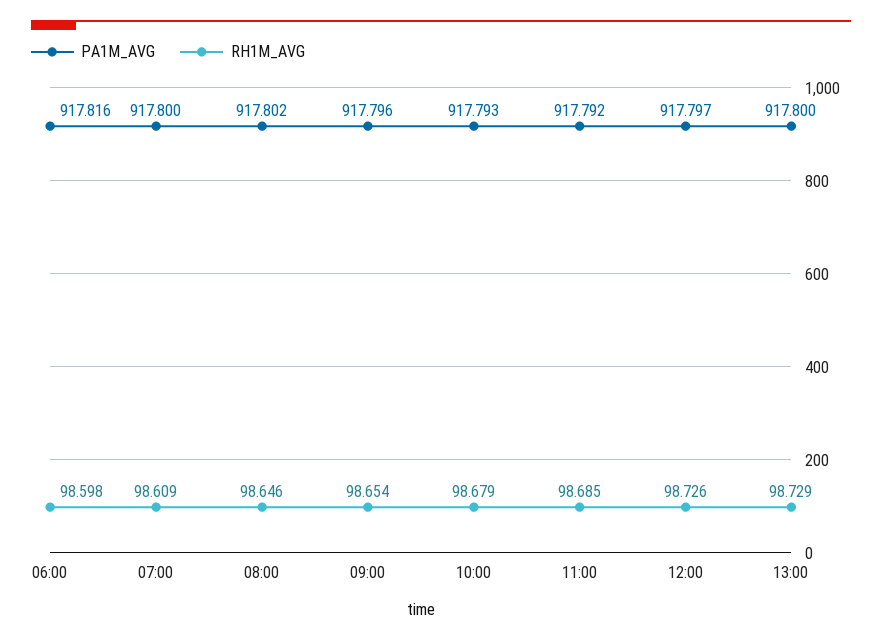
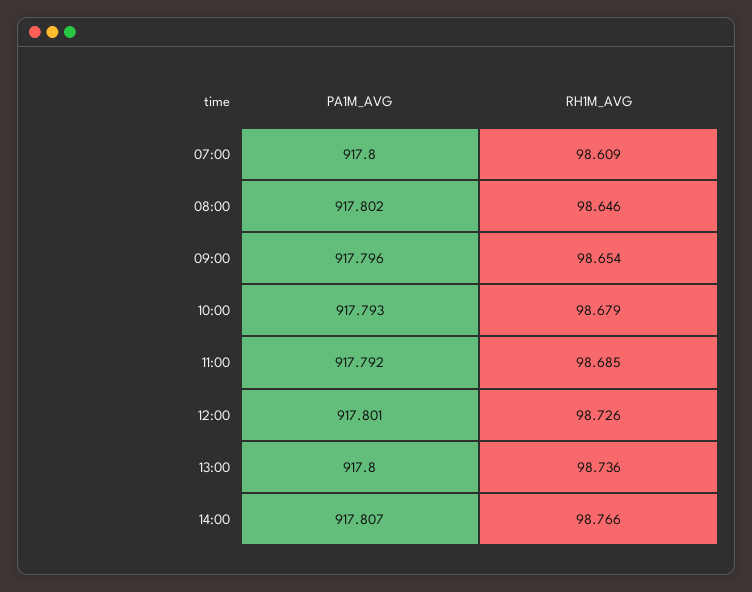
PA1M_AVG, 06:00: 917.816 -> none
RH1M_AVG, 06:00: 98.598 -> none
PA1M_AVG, 12:00: 917.797 -> 917.801
RH1M_AVG, 13:00: 98.729 -> 98.736
PA1M_AVG, 14:00: none -> 917.807
RH1M_AVG, 14:00: none -> 98.766

